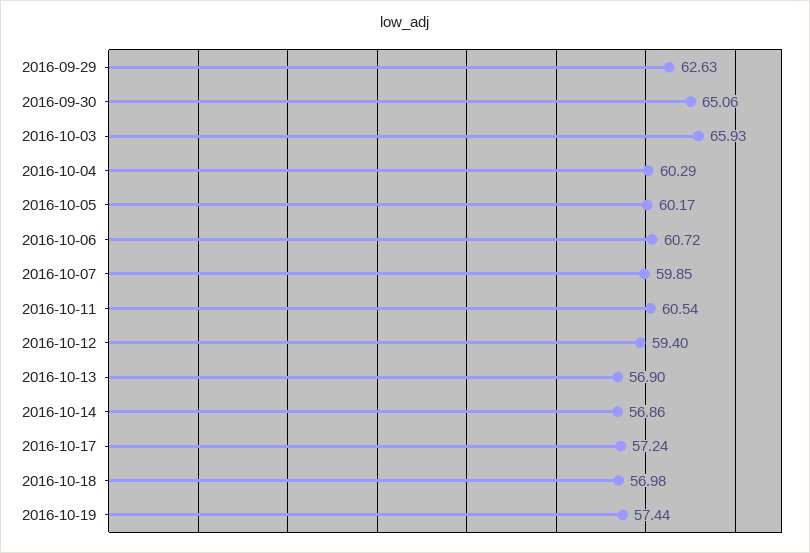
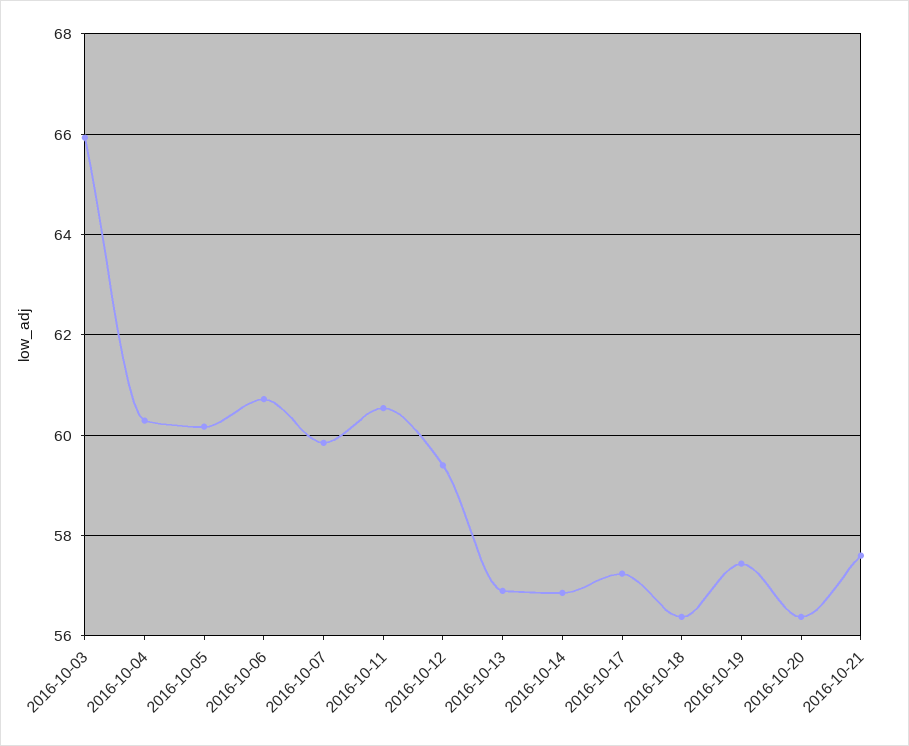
2016-09-29: 62.63 -> none
2016-09-30: 65.06 -> none
2016-10-18: 56.98 -> 56.4
2016-10-20: none -> 56.4
2016-10-21: none -> 57.6

